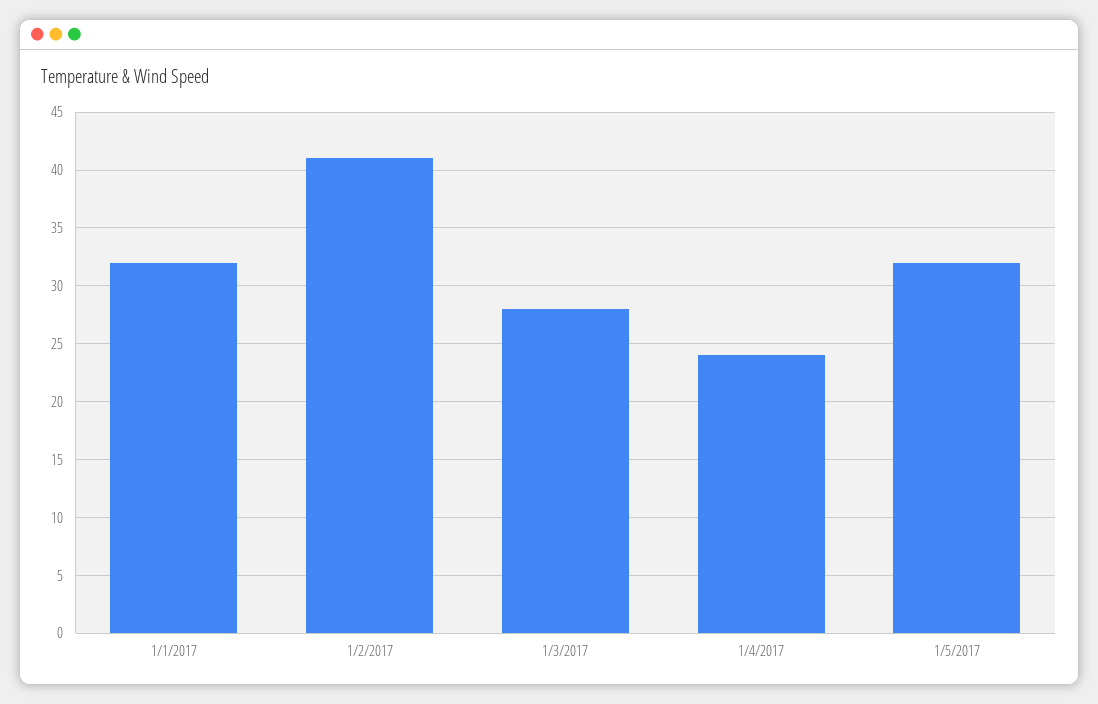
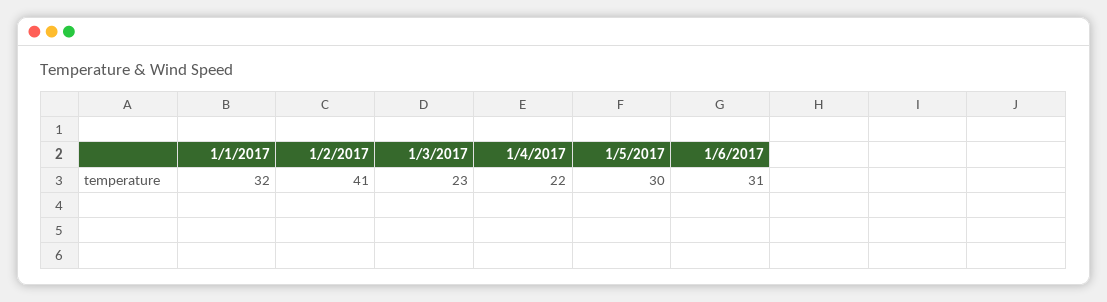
1/3/2017: 28 -> 23
1/4/2017: 24 -> 22
1/5/2017: 32 -> 30
1/6/2017: none -> 31

